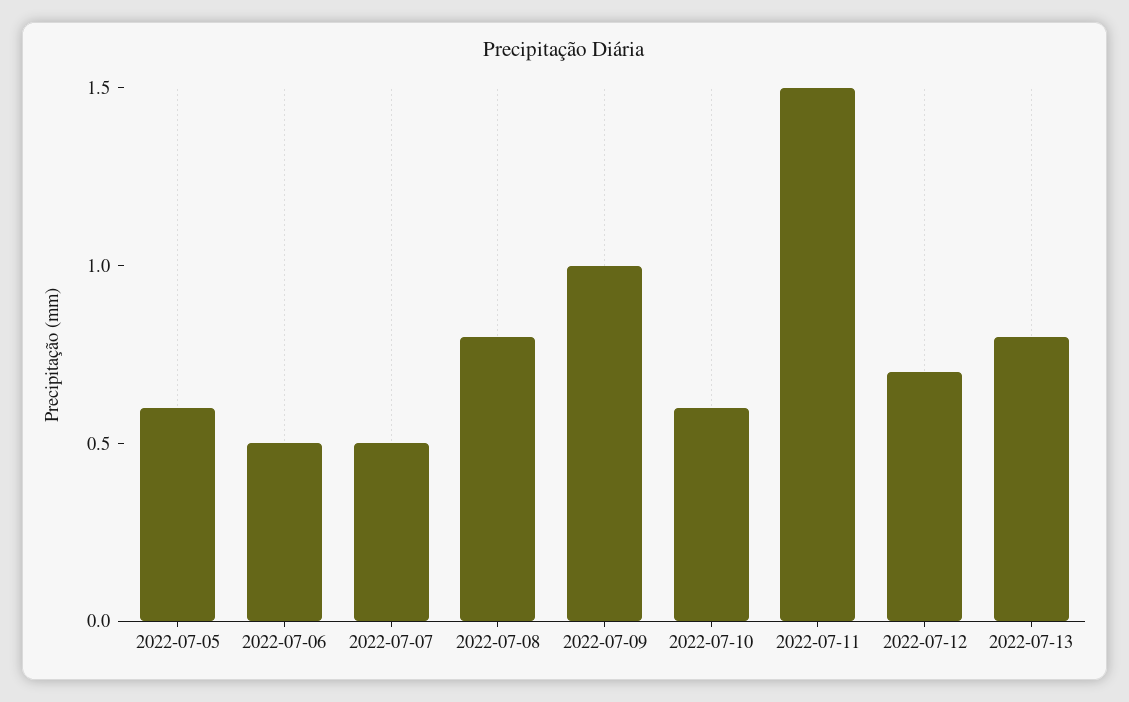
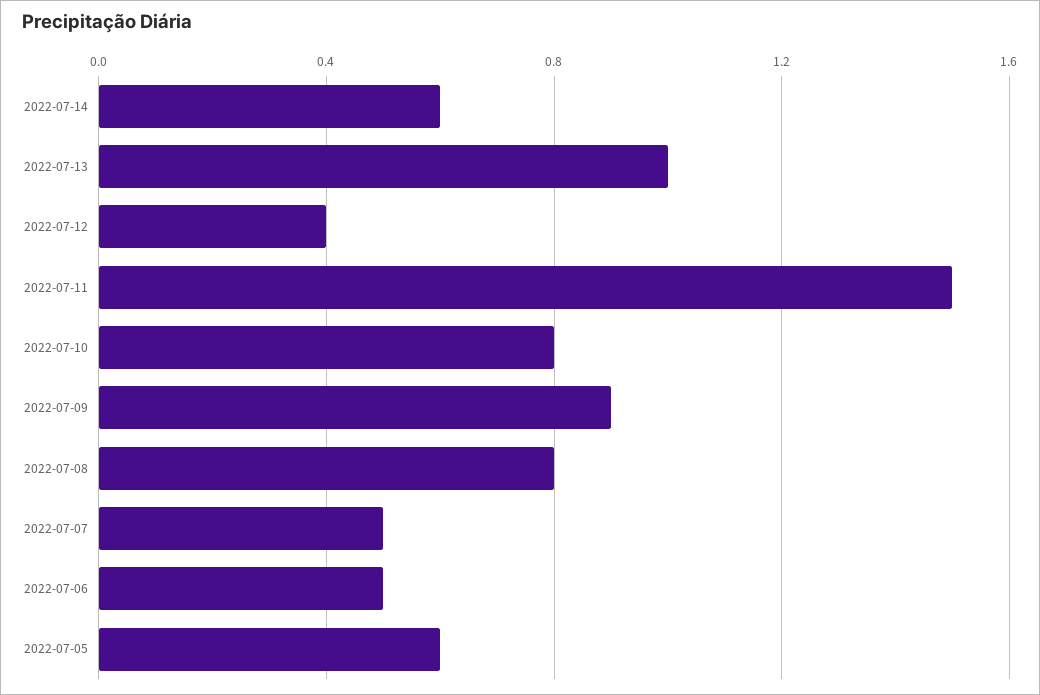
2022-07-09: 1 -> 0.9
2022-07-10: 0.6 -> 0.8
2022-07-12: 0.7 -> 0.4
2022-07-13: 0.8 -> 1
2022-07-14: none -> 0.6

